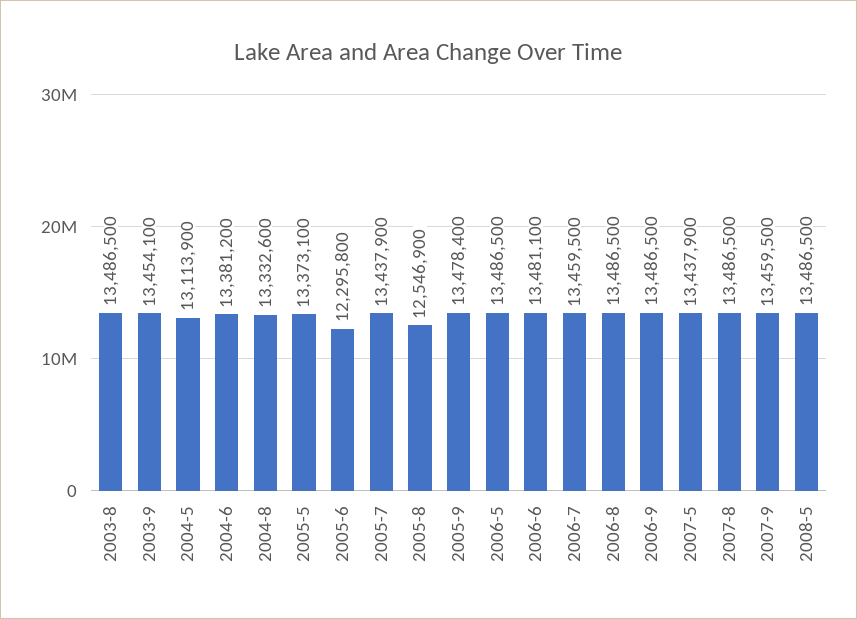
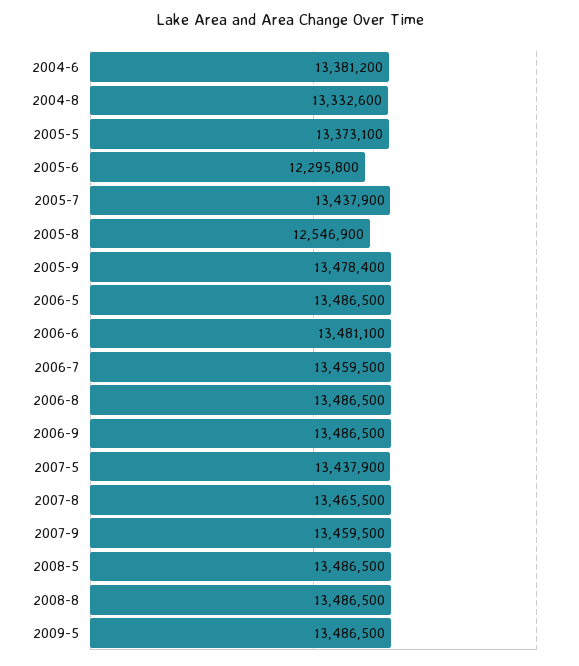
2003-8: 13486500 -> none
2003-9: 13454100 -> none
2004-5: 13113900 -> none
2007-8: 13486500 -> 13465500
2008-8: none -> 13486500
2009-5: none -> 13486500

